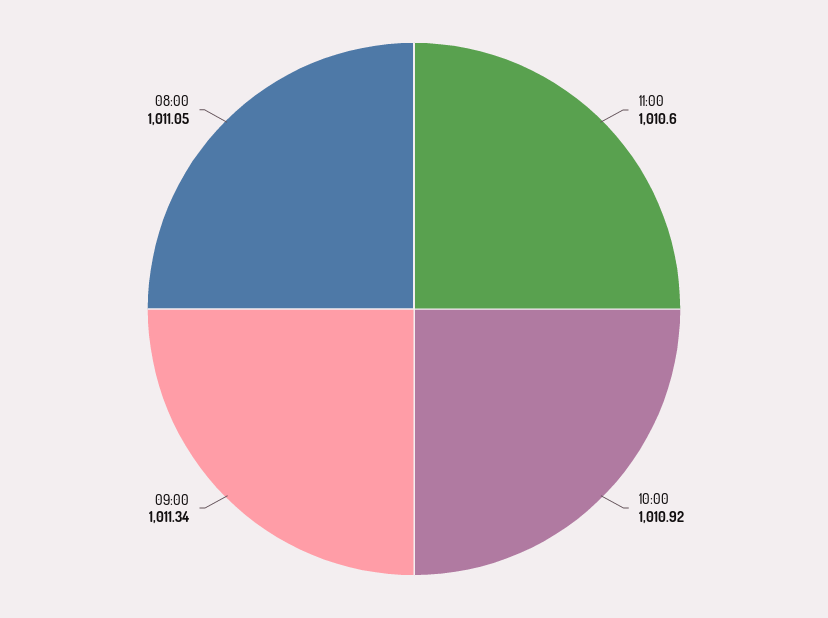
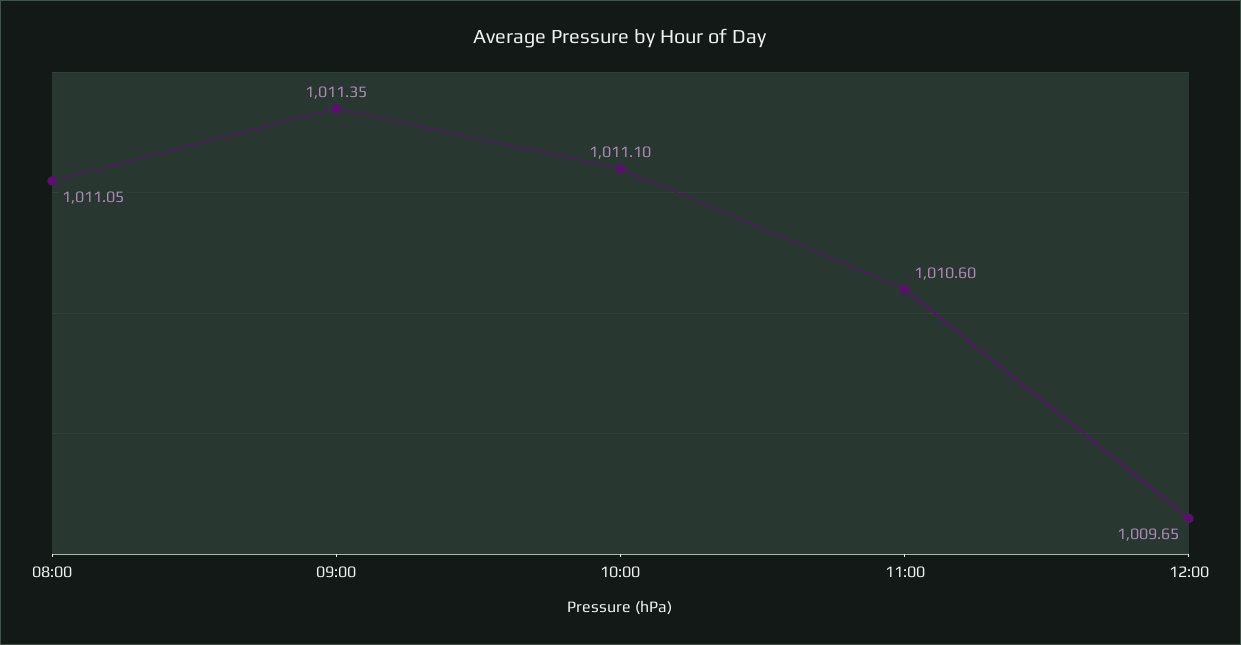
10:00: 1010.92 -> 1011.1
09:00: 1011.34 -> 1011.35
12:00: none -> 1009.65

